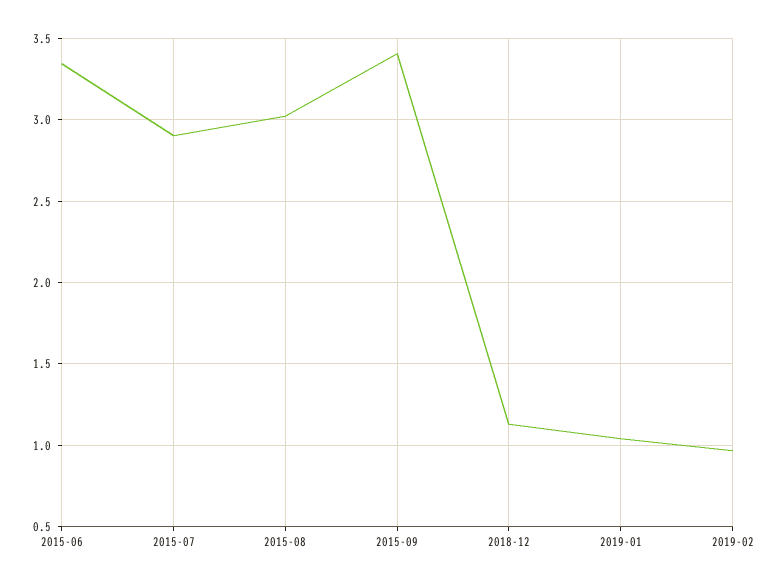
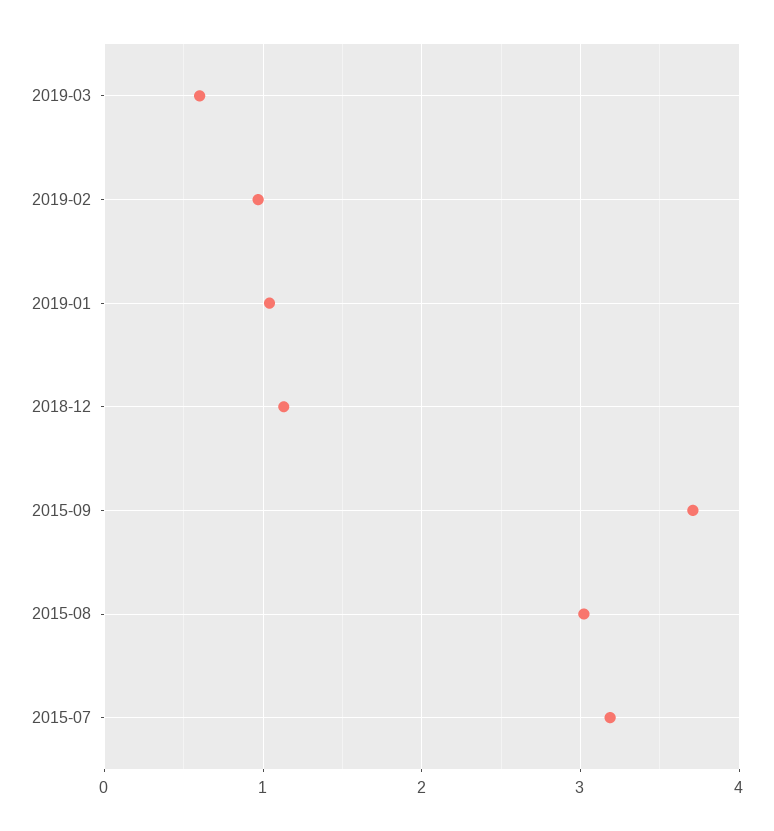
2015-06: 3.35 -> none
2015-07: 2.9 -> 3.2
2015-09: 3.4 -> 3.7
2019-03: none -> 0.6

